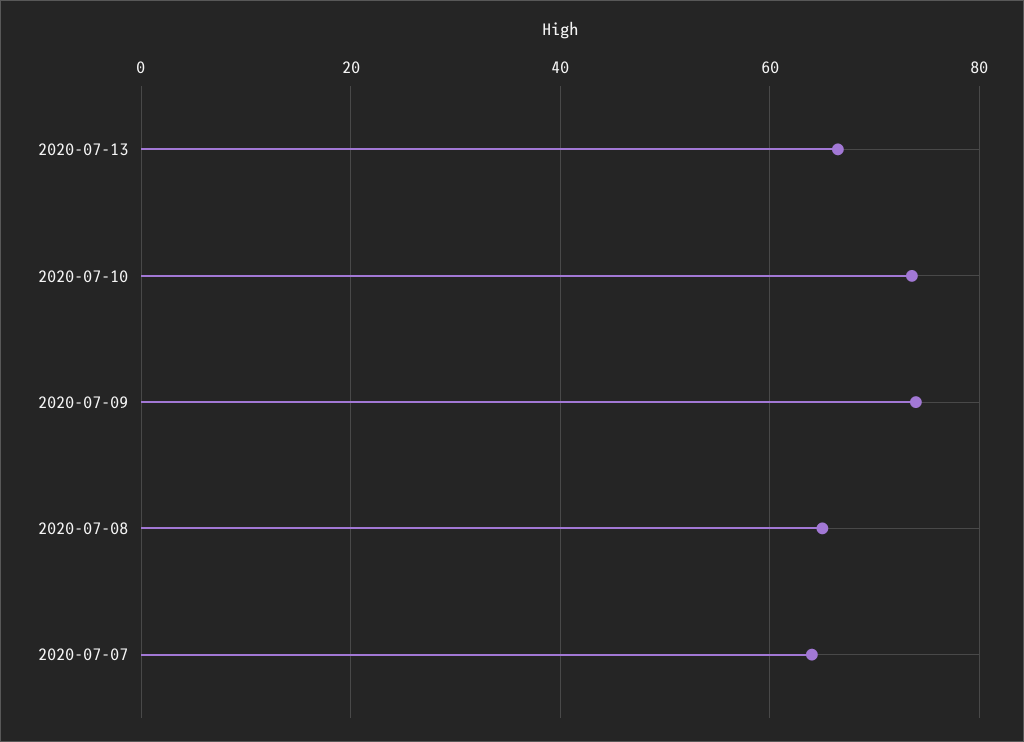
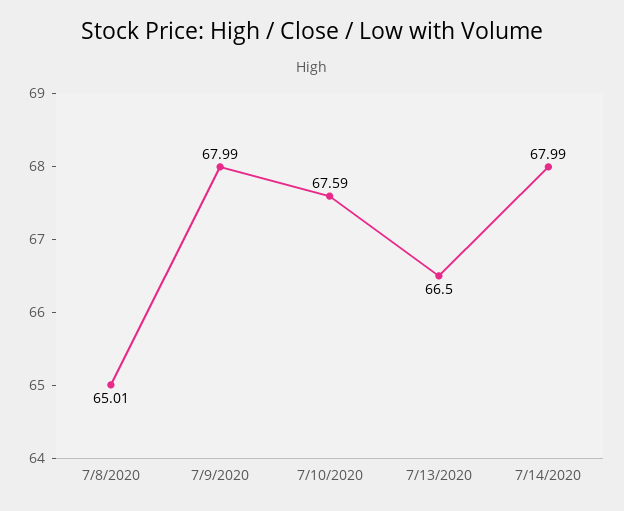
2020-07-10: 74 -> 67.59
2020-07-09: 74 -> 67.99
2020-07-07: 64 -> none
7/14/2020: none -> 67.99

